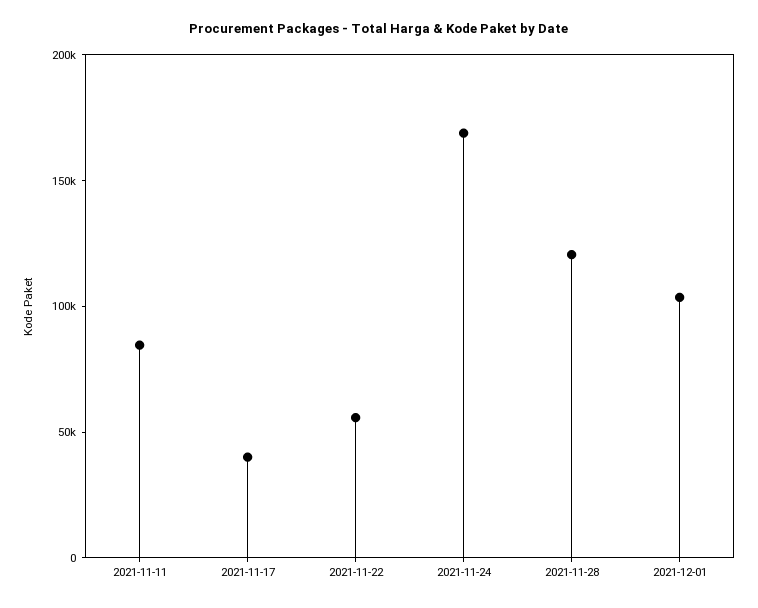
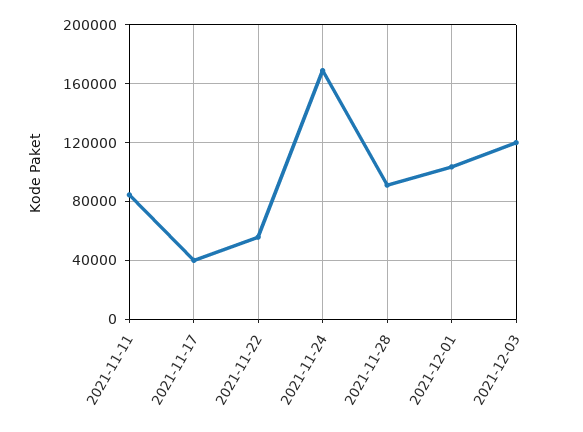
2021-11-28: 120000 -> 90000
2021-12-03: none -> 120000

